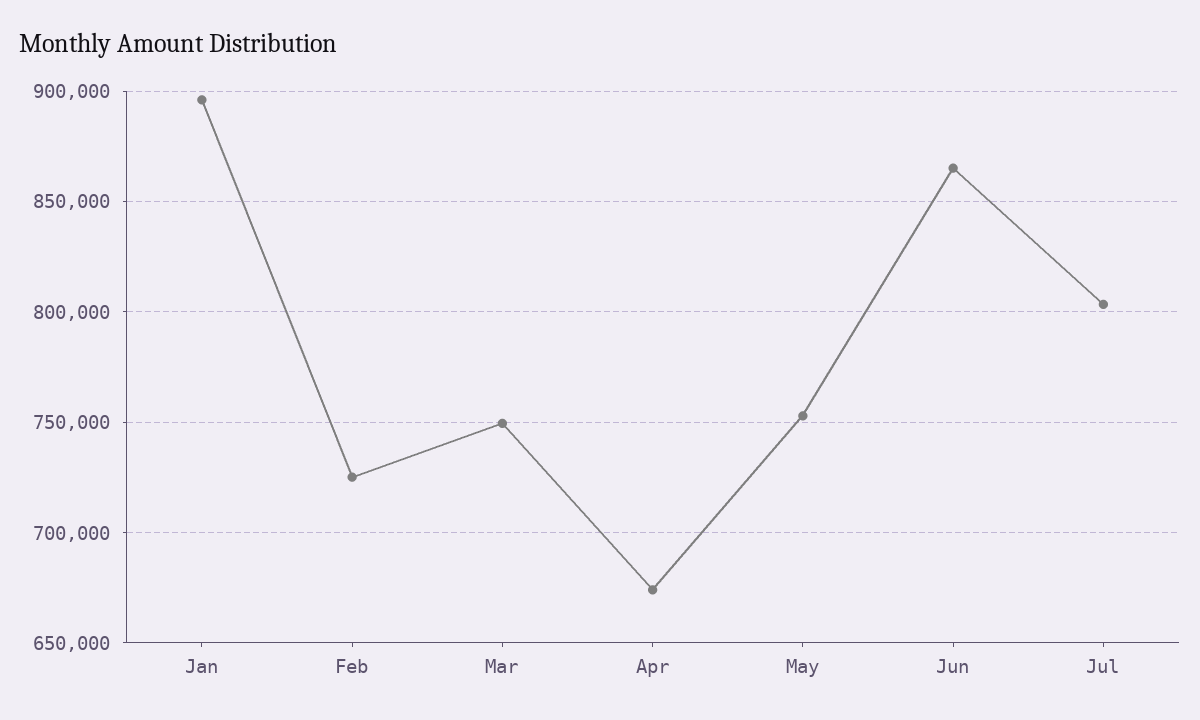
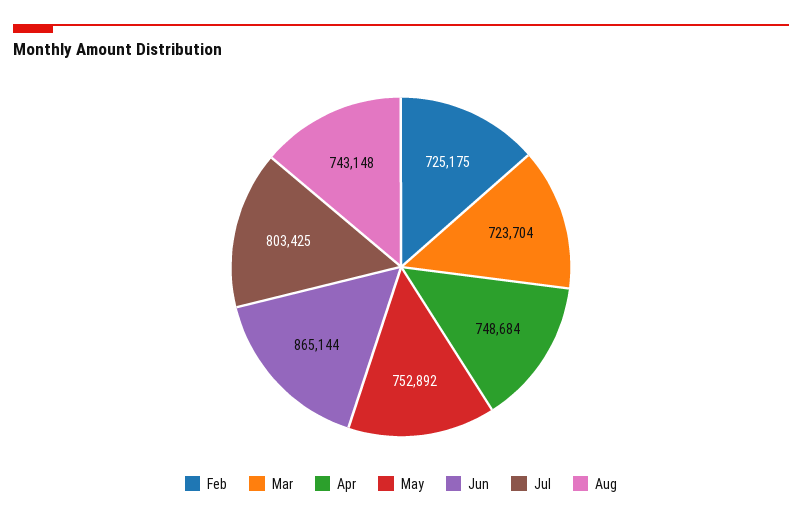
Jan: 895000 -> none
Mar: 750000 -> 723704
Apr: 675000 -> 748684
Aug: none -> 743148

